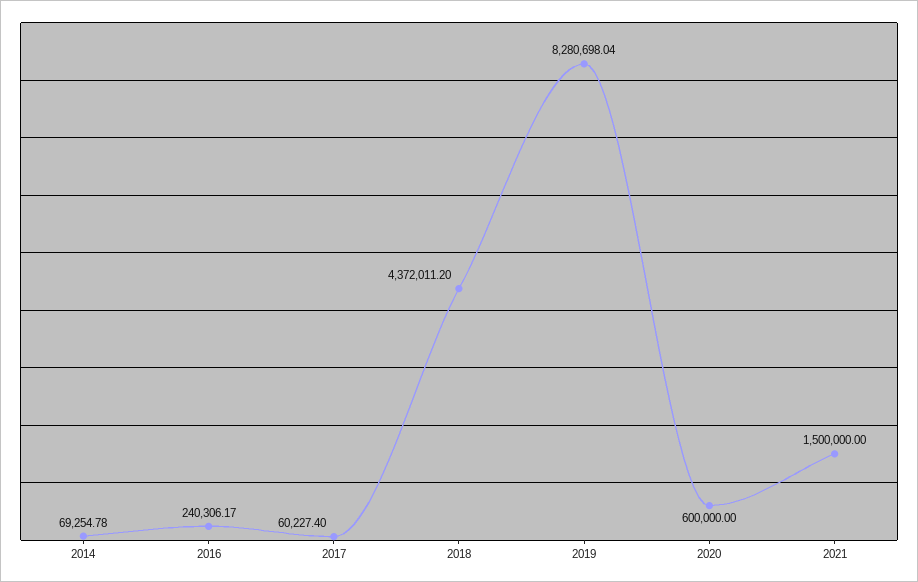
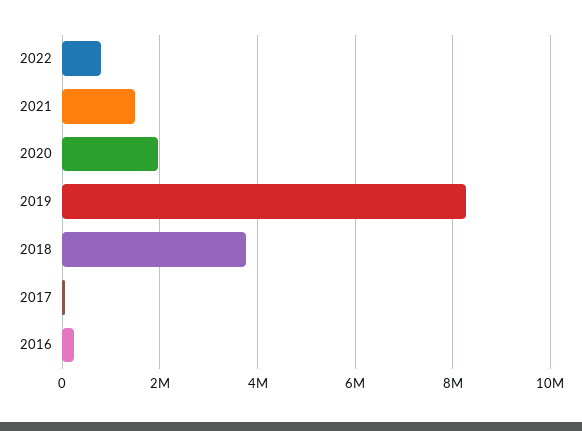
2014: 69254.78 -> none
2018: 4372011.2 -> 3800000
2020: 600000 -> 2000000
2022: none -> 800000

